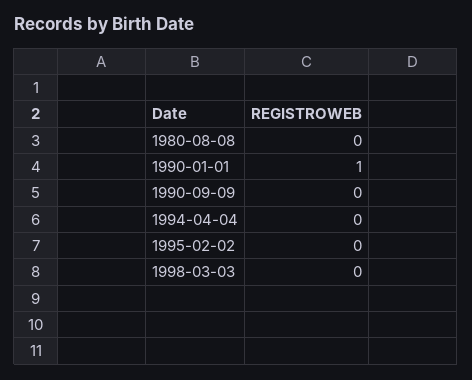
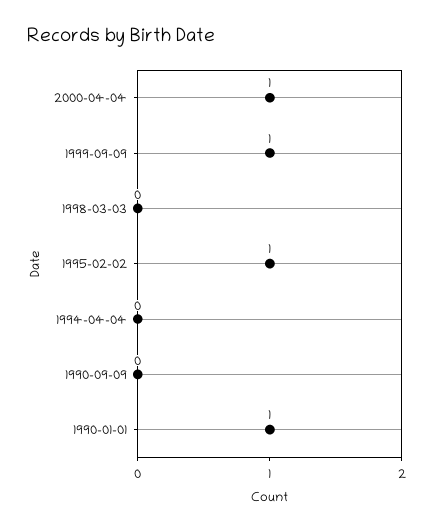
1980-08-08: 0 -> none
1995-02-02: 0 -> 1
2000-04-04: none -> 1
1999-09-09: none -> 1

